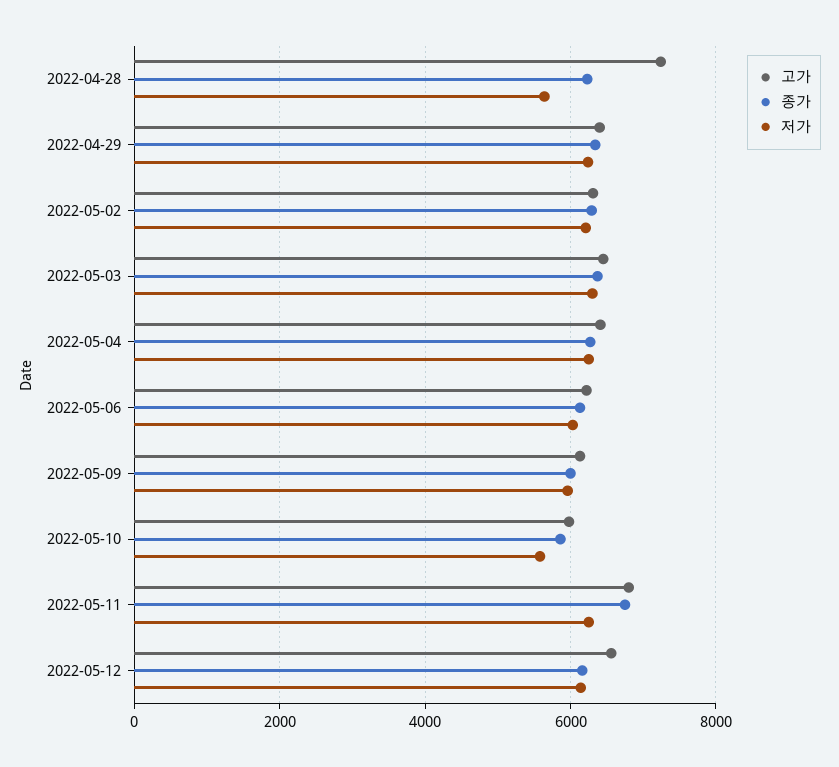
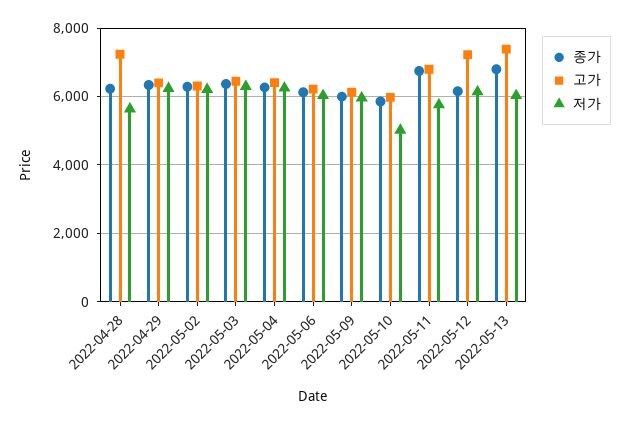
저가, 2022-05-10: 5600 -> 5000
저가, 2022-05-11: 6200 -> 5800
고가, 2022-05-12: 6600 -> 7200
종가, 2022-05-13: none -> 6800
고가, 2022-05-13: none -> 7400
저가, 2022-05-13: none -> 6000

